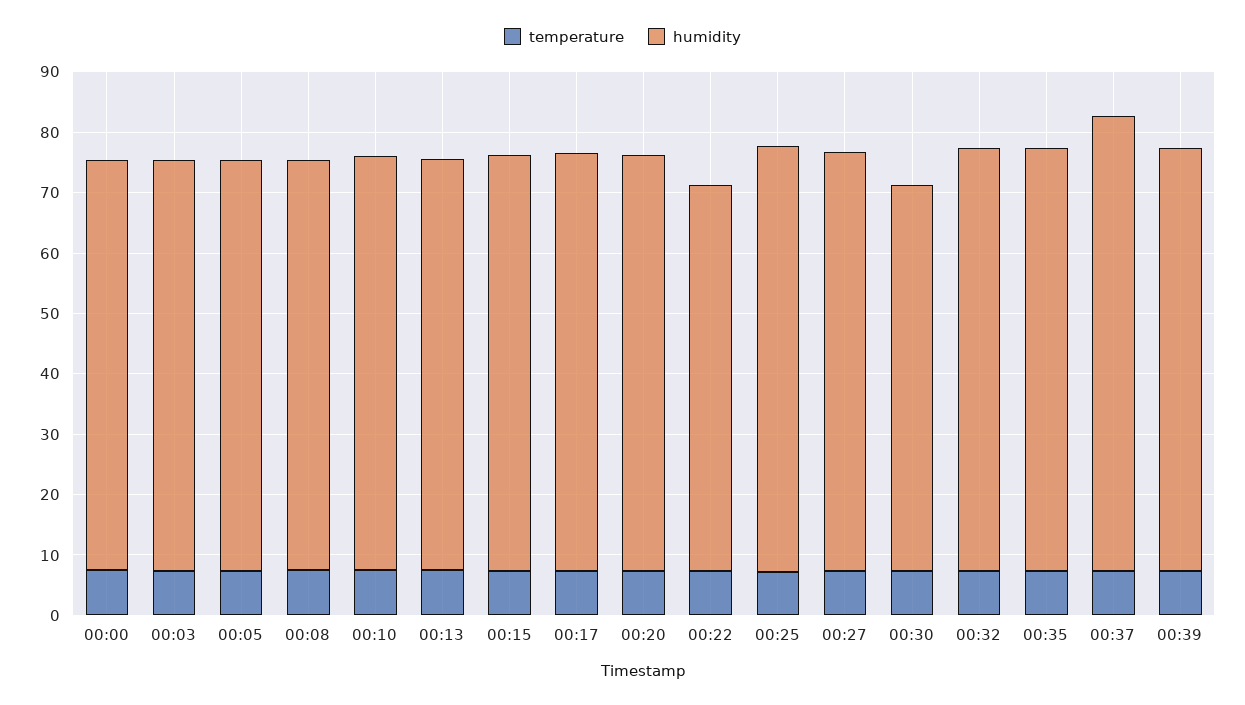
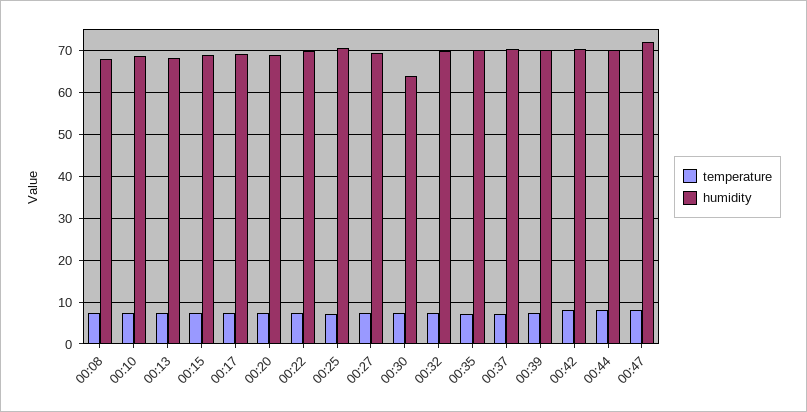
temperature, 00:00: 8 -> none
humidity, 00:00: 68 -> none
temperature, 00:03: 8 -> none
humidity, 00:03: 68 -> none
temperature, 00:05: 8 -> none
humidity, 00:05: 68 -> none
humidity, 00:22: 64 -> 70
humidity, 00:37: 76 -> 70
temperature, 00:42: none -> 8
humidity, 00:42: none -> 70
temperature, 00:44: none -> 8
humidity, 00:44: none -> 70
temperature, 00:47: none -> 8
humidity, 00:47: none -> 72

